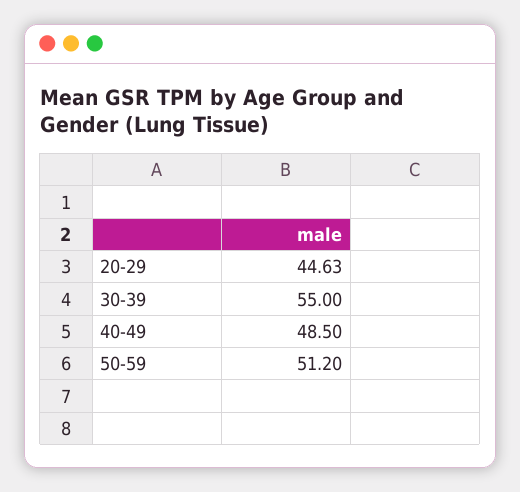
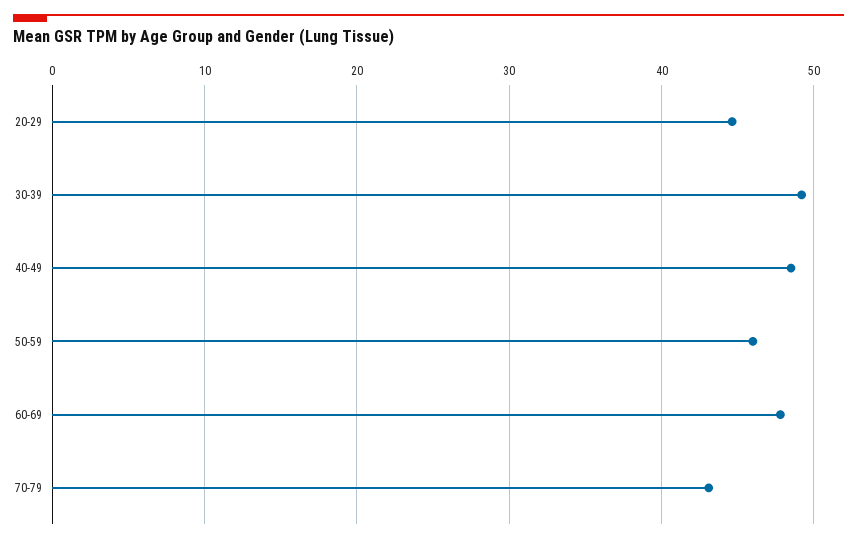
30-39: 55 -> 49
50-59: 51.2 -> 46
60-69: none -> 48
70-79: none -> 43

